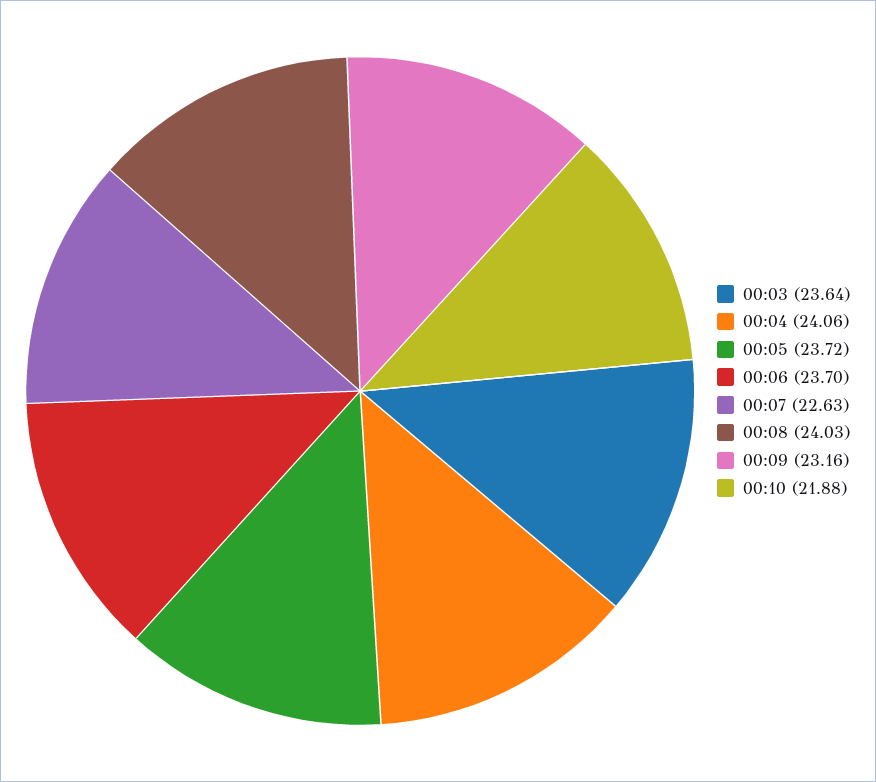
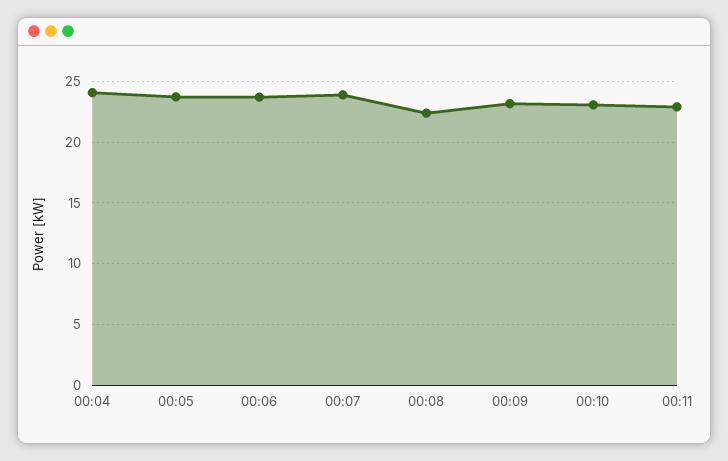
00:03: 23.64 -> none
00:07: 22.63 -> 24
00:08: 24.03 -> 22.5
00:10: 21.88 -> 23
00:11: none -> 23

